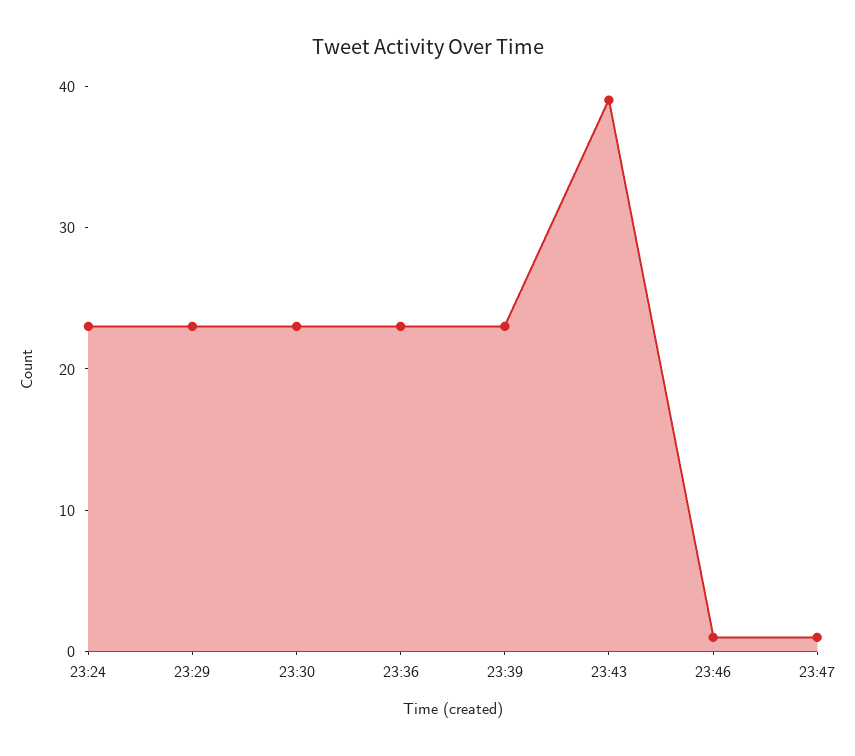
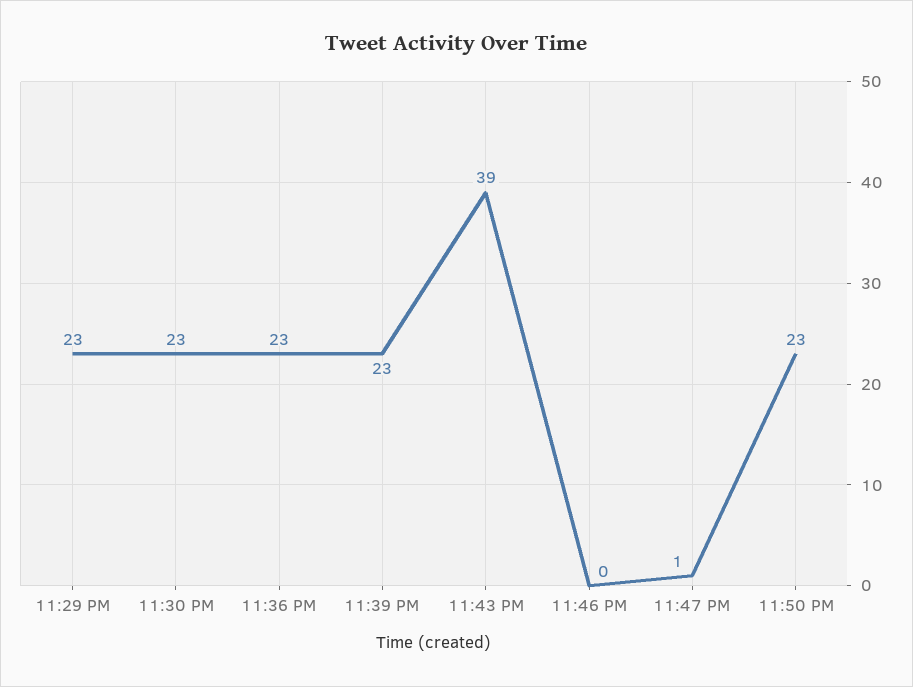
23:24: 23 -> none
23:46: 1 -> 0
11:50 PM: none -> 23

